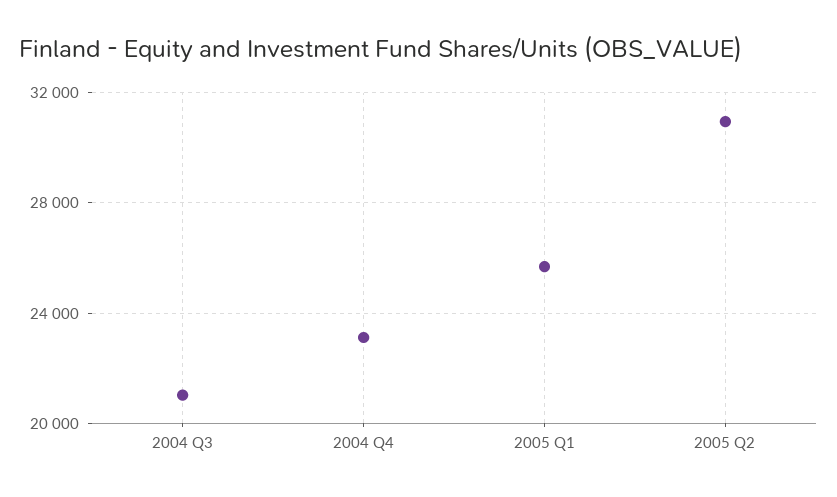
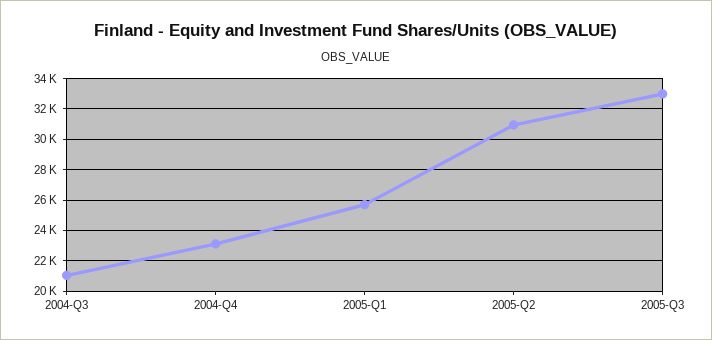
2005-Q3: none -> 33000

